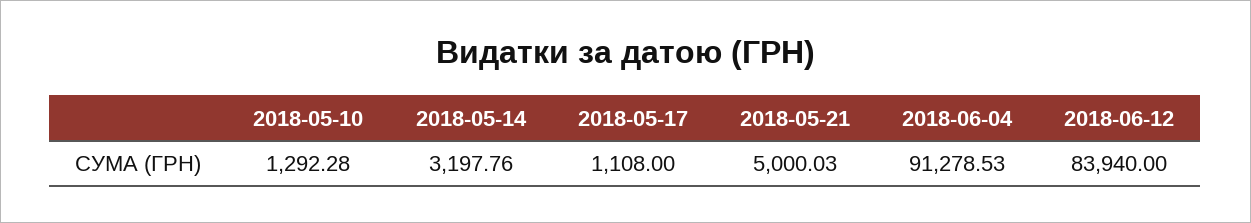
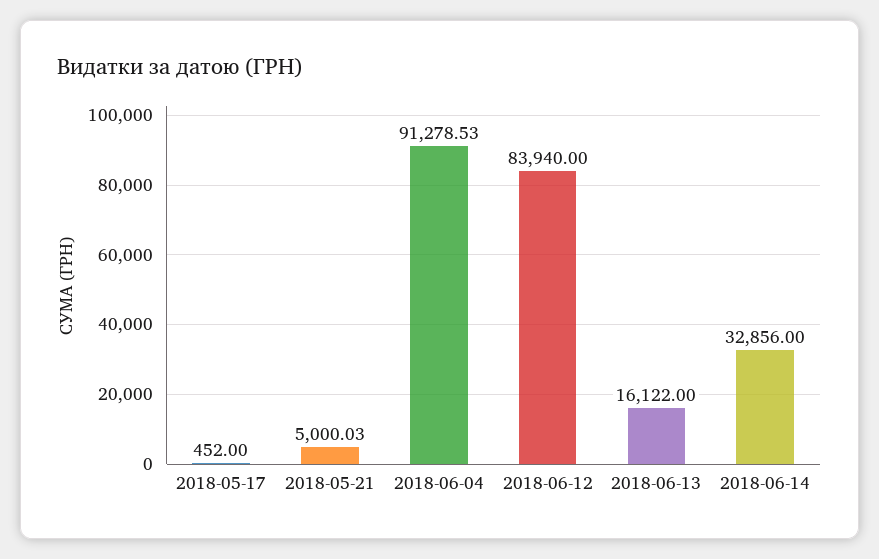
2018-05-10: 1292.28 -> none
2018-05-14: 3197.76 -> none
2018-05-17: 1108 -> 452
2018-06-13: none -> 16122
2018-06-14: none -> 32856

